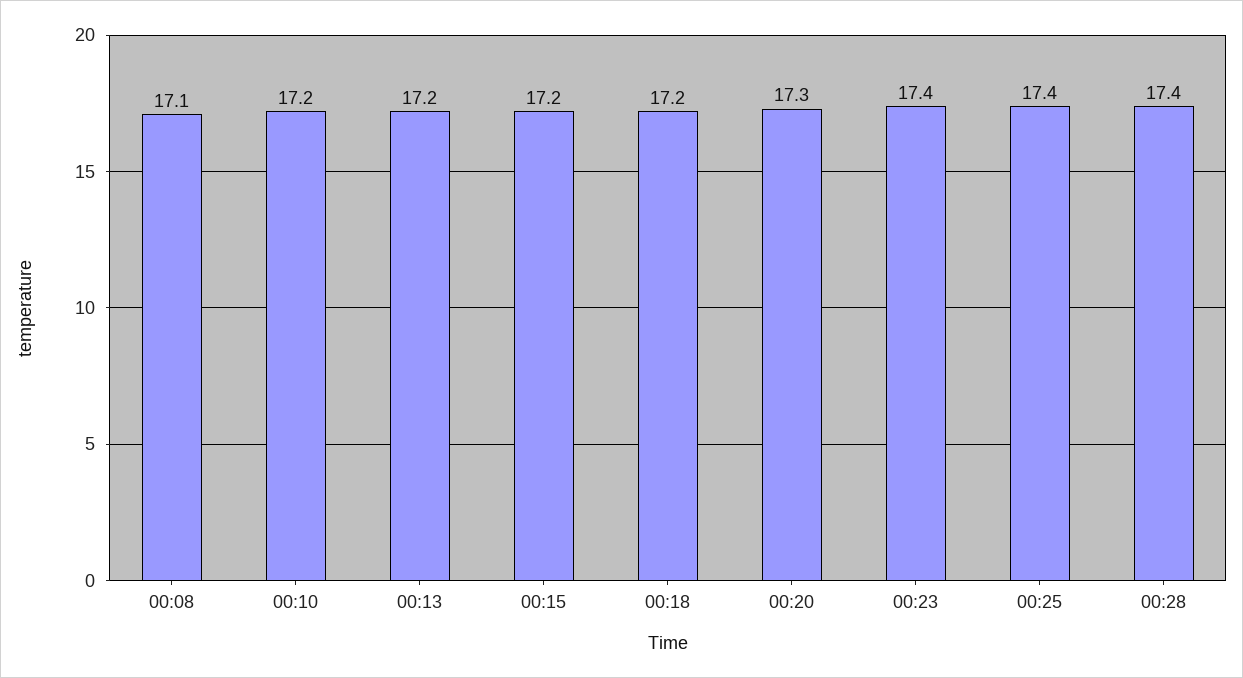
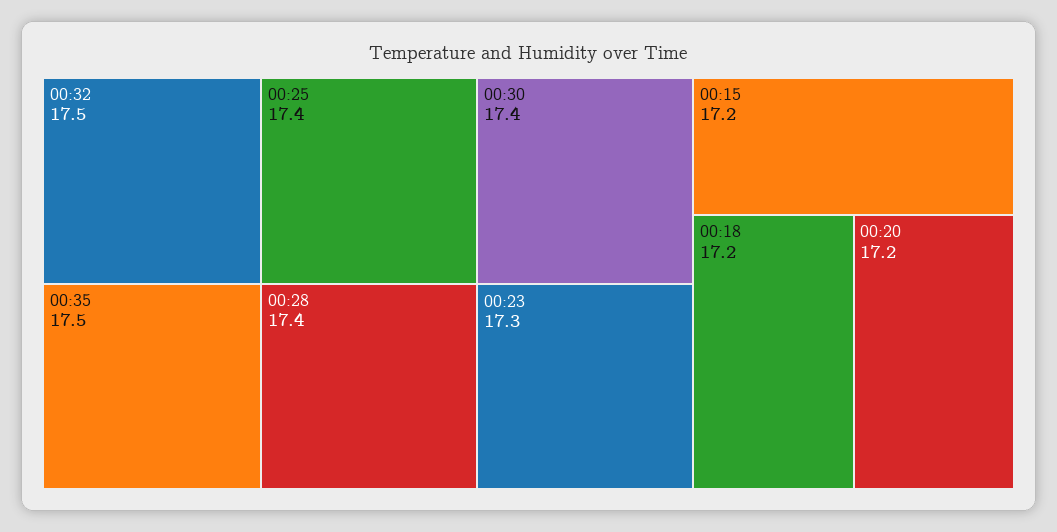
00:08: 17.1 -> none
00:10: 17.2 -> none
00:13: 17.2 -> none
00:20: 17.3 -> 17.2
00:23: 17.4 -> 17.3
00:32: none -> 17.5
00:35: none -> 17.5
00:30: none -> 17.4

